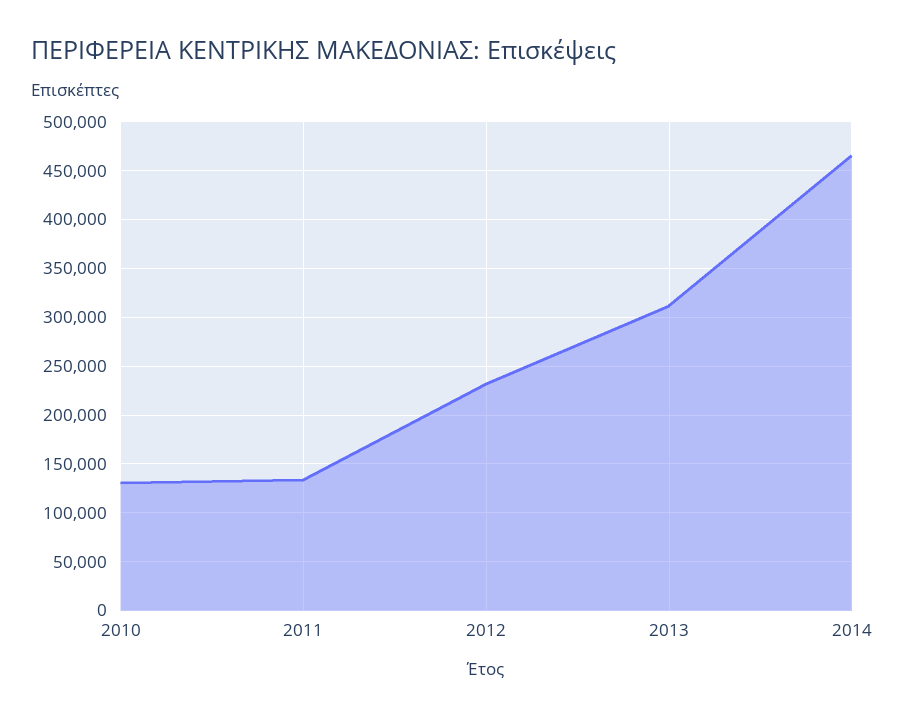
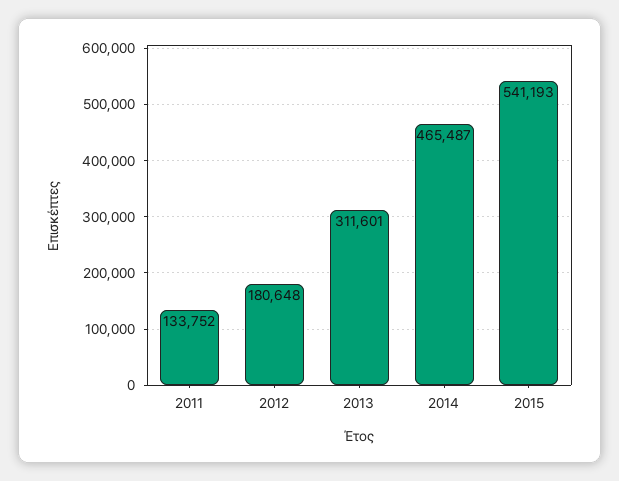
2010: 130000 -> none
2012: 230000 -> 180648
2015: none -> 541193

